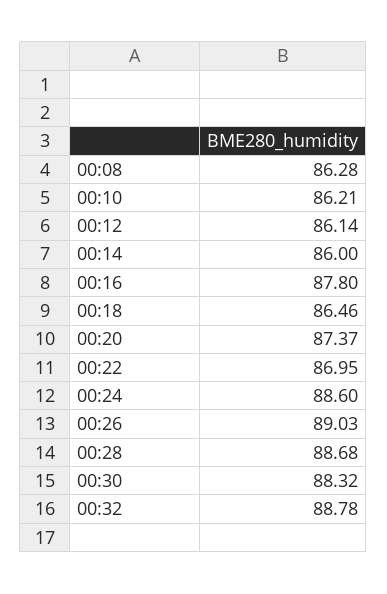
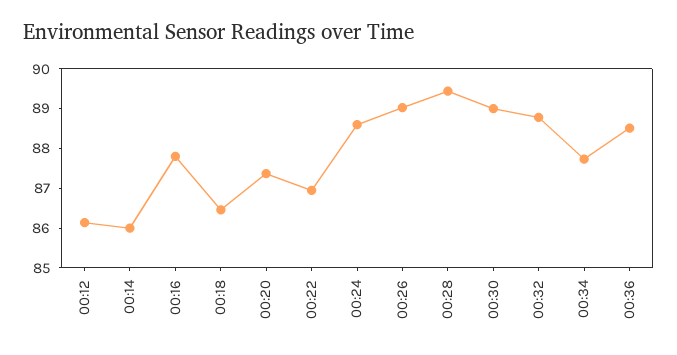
00:08: 86.28 -> none
00:10: 86.21 -> none
00:28: 88.68 -> 89.5
00:30: 88.32 -> 89
00:34: none -> 87.75
00:36: none -> 88.5

